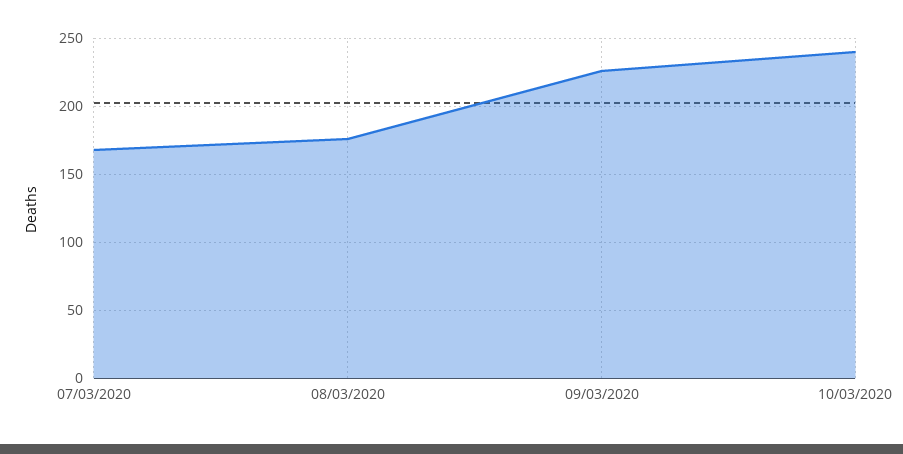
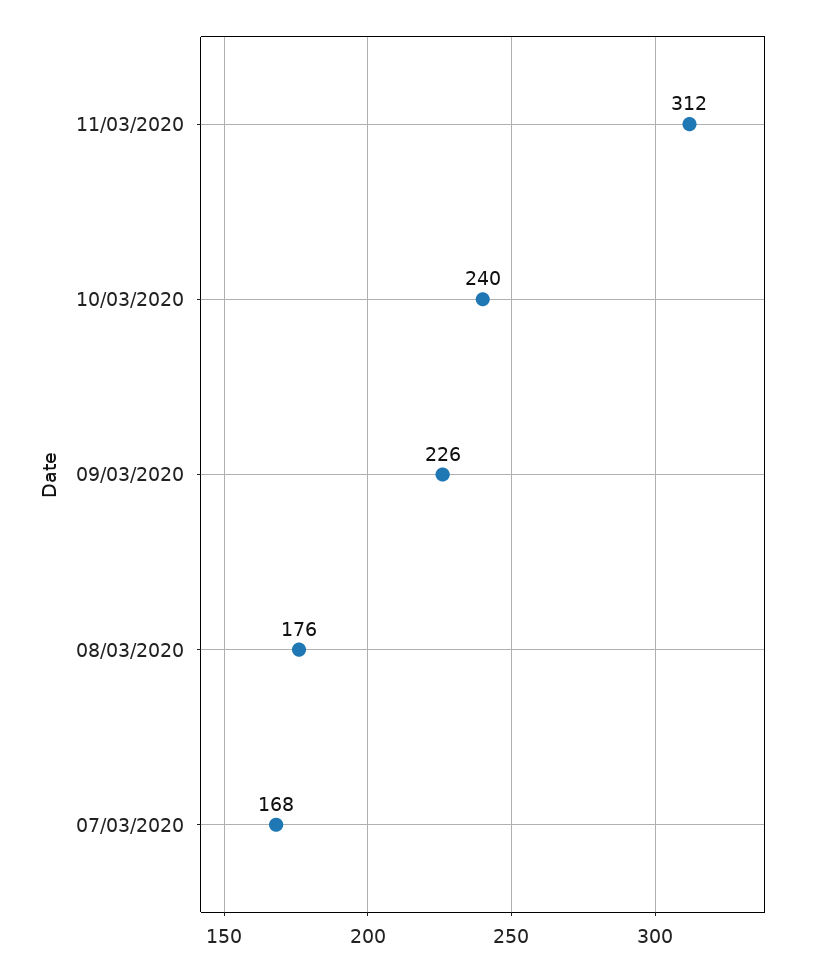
11/03/2020: none -> 312

